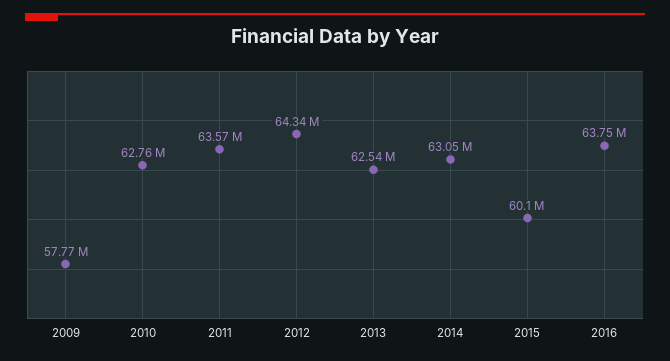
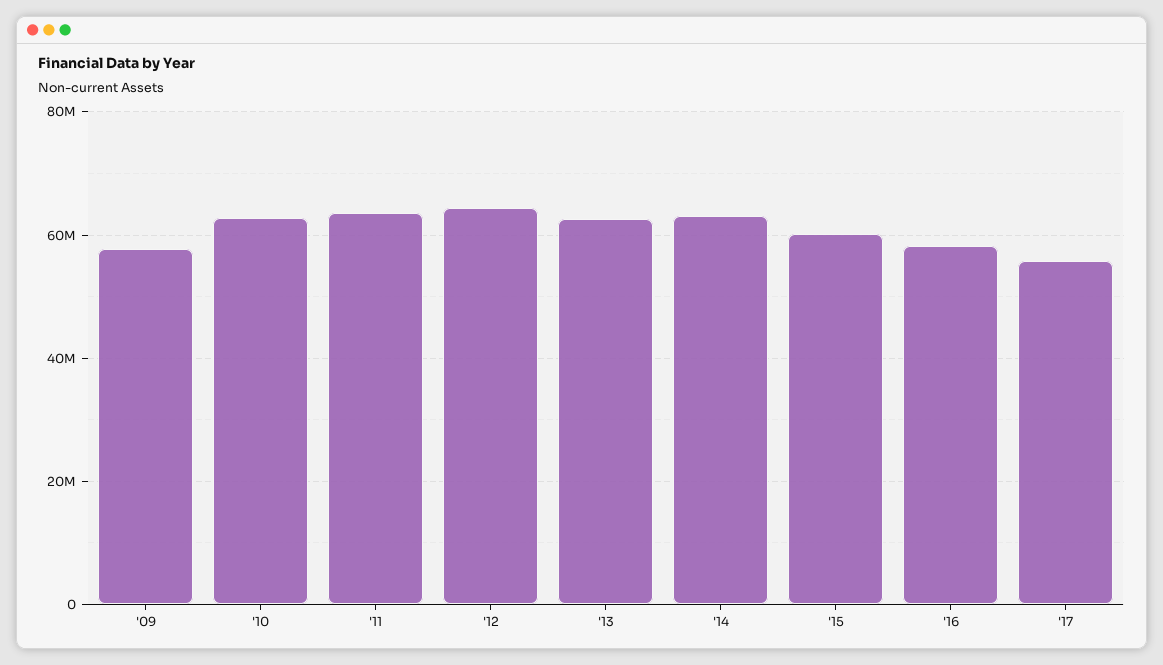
2016: 63750000 -> 58000000
'17: none -> 56000000

